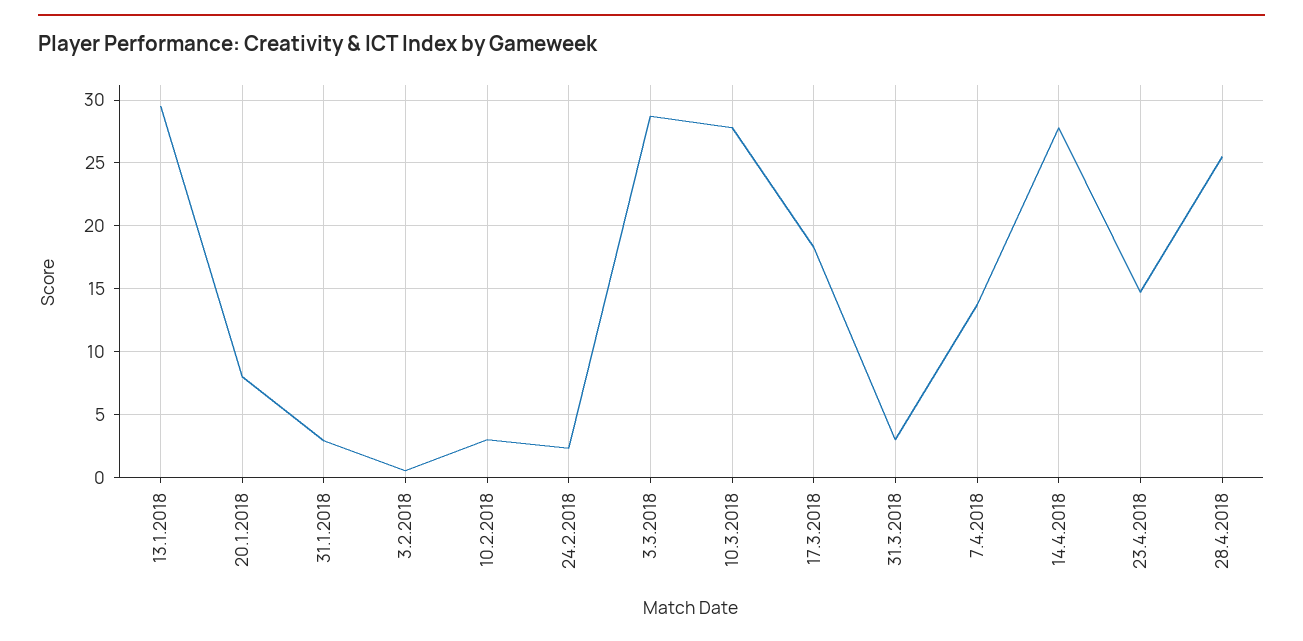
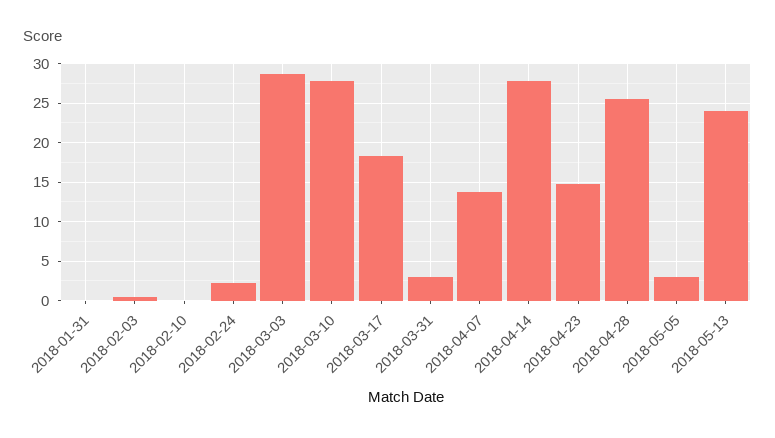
13.1.2018: 29.5 -> none
20.1.2018: 8 -> none
31.1.2018: 3 -> 0
10.2.2018: 3 -> 0
2018-05-05: none -> 3
2018-05-13: none -> 24

